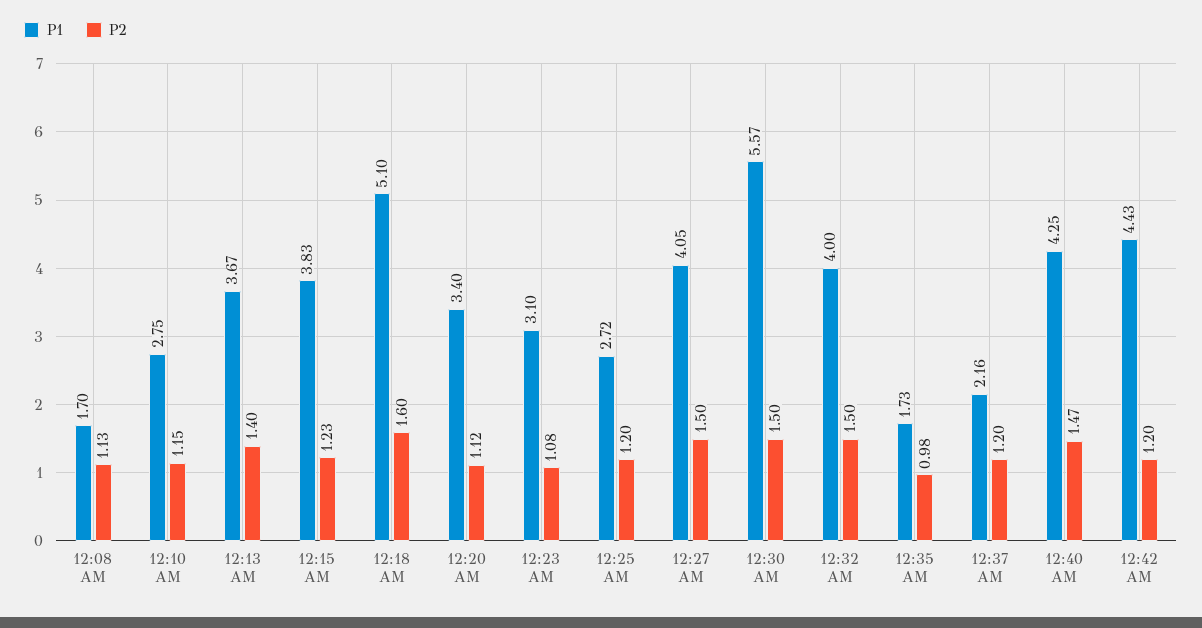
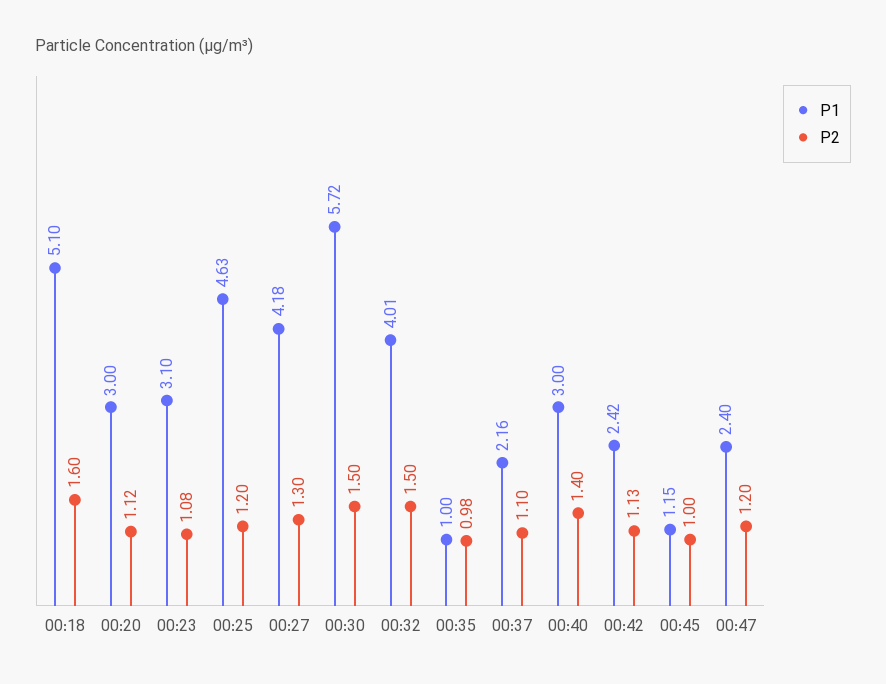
P1, 12:08 AM: 1.7 -> none
P2, 12:08 AM: 1.13 -> none
P1, 12:10 AM: 2.75 -> none
P2, 12:10 AM: 1.15 -> none
P1, 12:13 AM: 3.67 -> none
P2, 12:13 AM: 1.4 -> none
P1, 12:15 AM: 3.83 -> none
P2, 12:15 AM: 1.23 -> none
P1, 12:20 AM: 3.4 -> 3
P1, 12:25 AM: 2.72 -> 4.63
P1, 12:27 AM: 4.05 -> 4.18
P2, 12:27 AM: 1.5 -> 1.3
P1, 12:30 AM: 5.57 -> 5.72
P1, 12:32 AM: 4 -> 4.01
P1, 12:35 AM: 1.73 -> 1
P2, 12:37 AM: 1.2 -> 1.1
P1, 12:40 AM: 4.25 -> 3
P2, 12:40 AM: 1.47 -> 1.4
P1, 12:42 AM: 4.43 -> 2.42
P2, 12:42 AM: 1.2 -> 1.13
P1, 00:45: none -> 1.15
P2, 00:45: none -> 1
P1, 00:47: none -> 2.4
P2, 00:47: none -> 1.2

